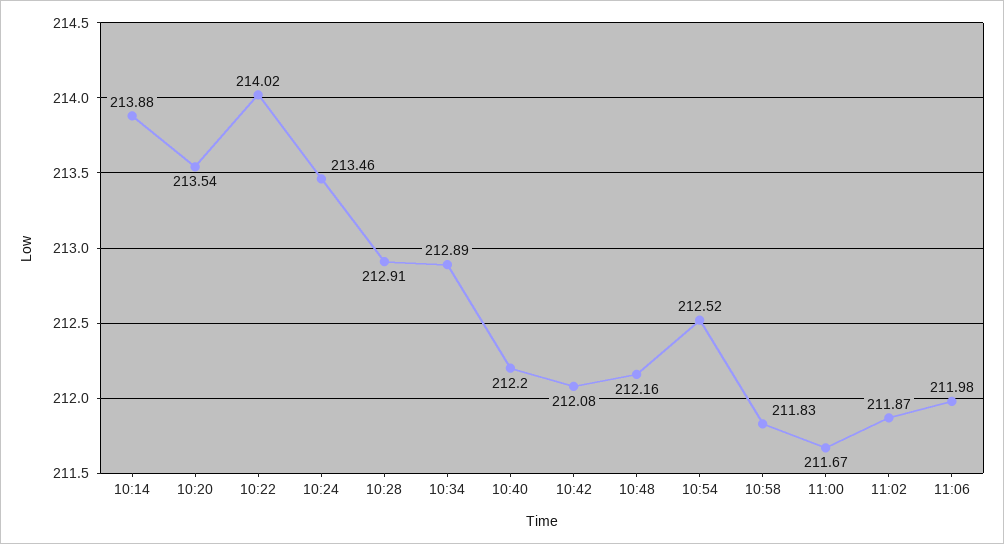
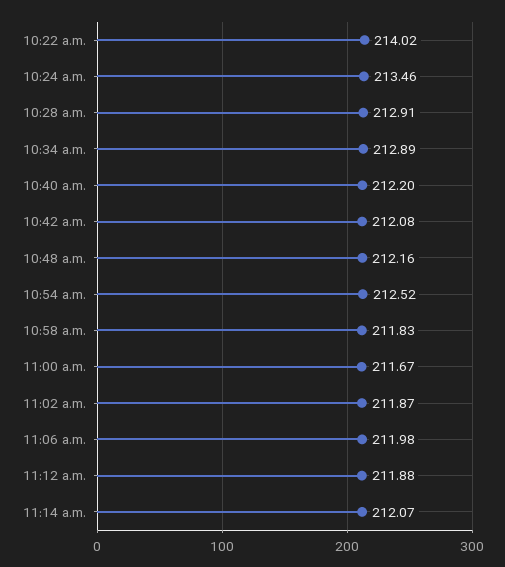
10:14: 213.88 -> none
10:20: 213.54 -> none
11:12 a.m.: none -> 211.88
11:14 a.m.: none -> 212.07

